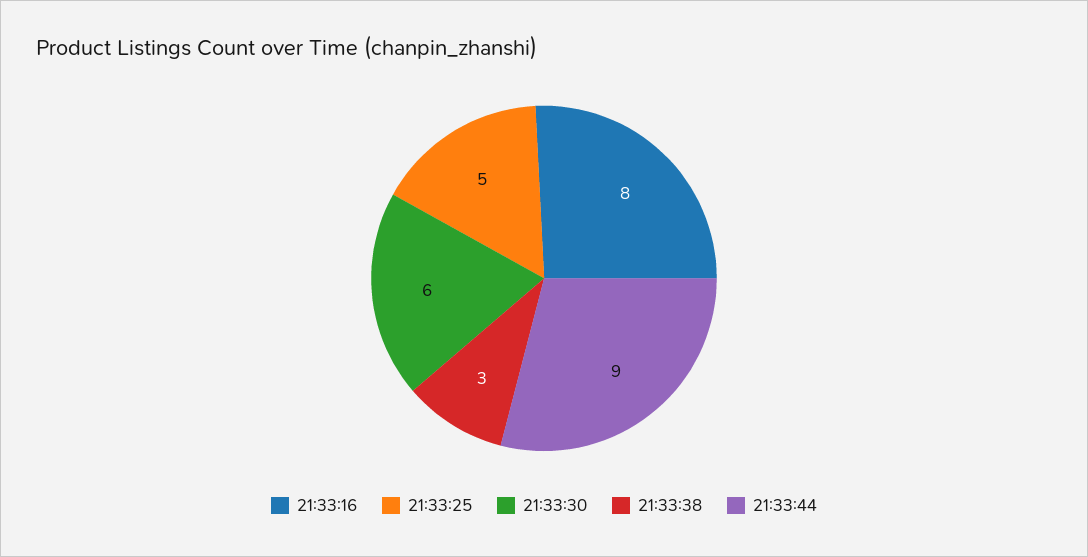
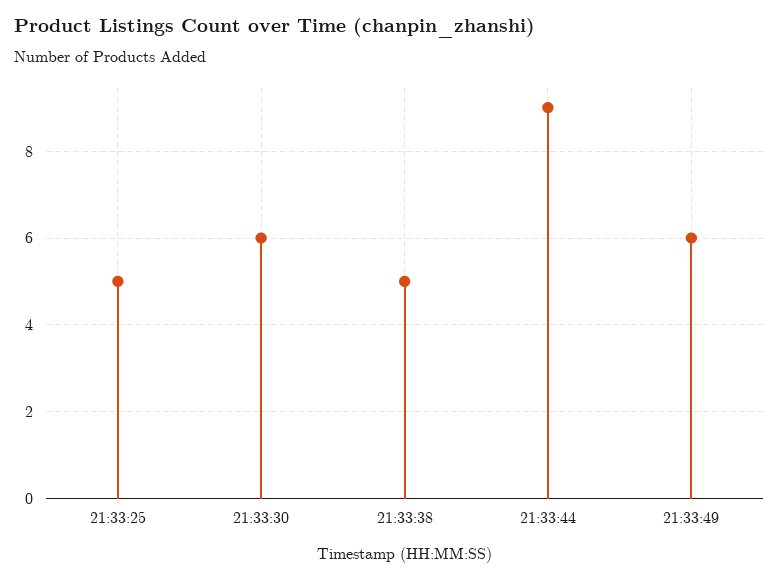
21:33:16: 8 -> none
21:33:38: 3 -> 5
21:33:49: none -> 6

